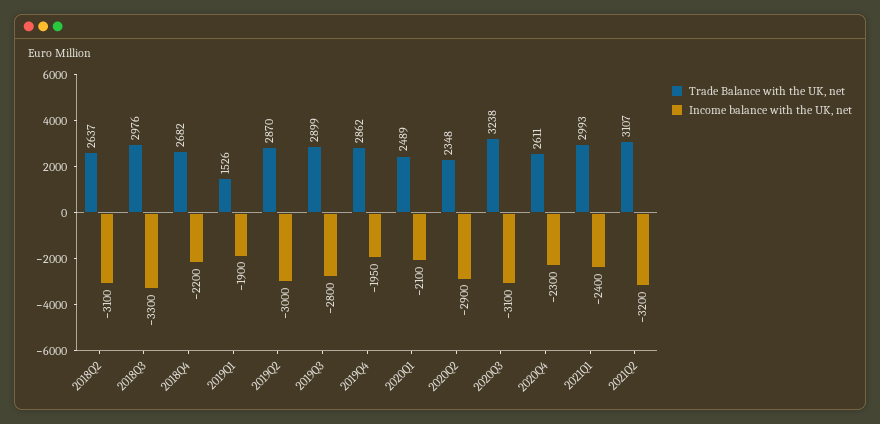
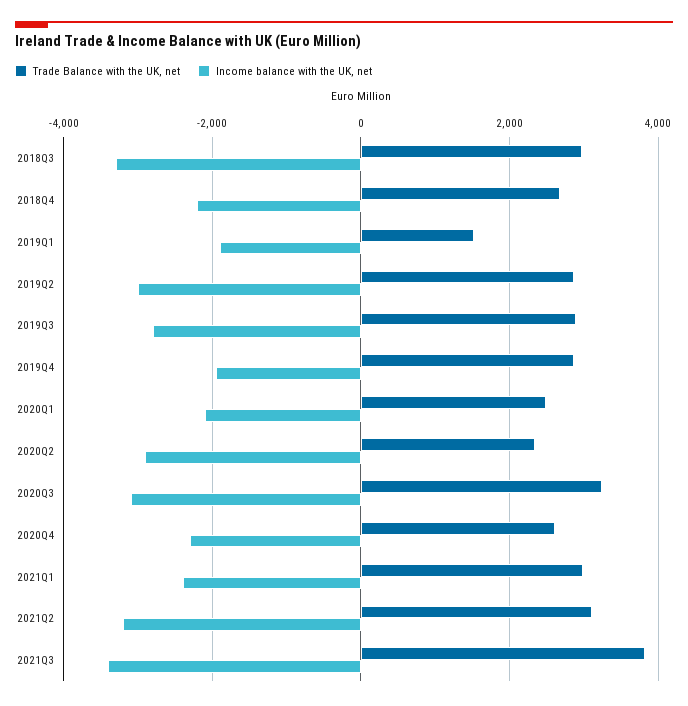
Trade Balance with the UK, net, 2018Q2: 2637 -> none
Income balance with the UK, net, 2018Q2: -3100 -> none
Trade Balance with the UK, net, 2021Q3: none -> 3800
Income balance with the UK, net, 2021Q3: none -> -3400

